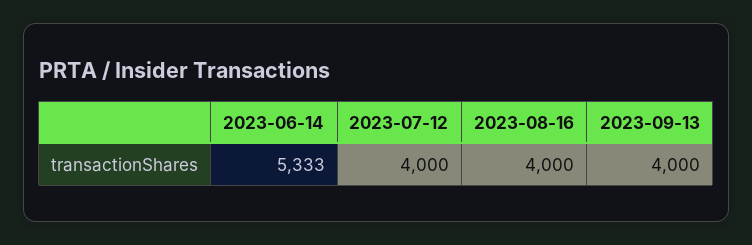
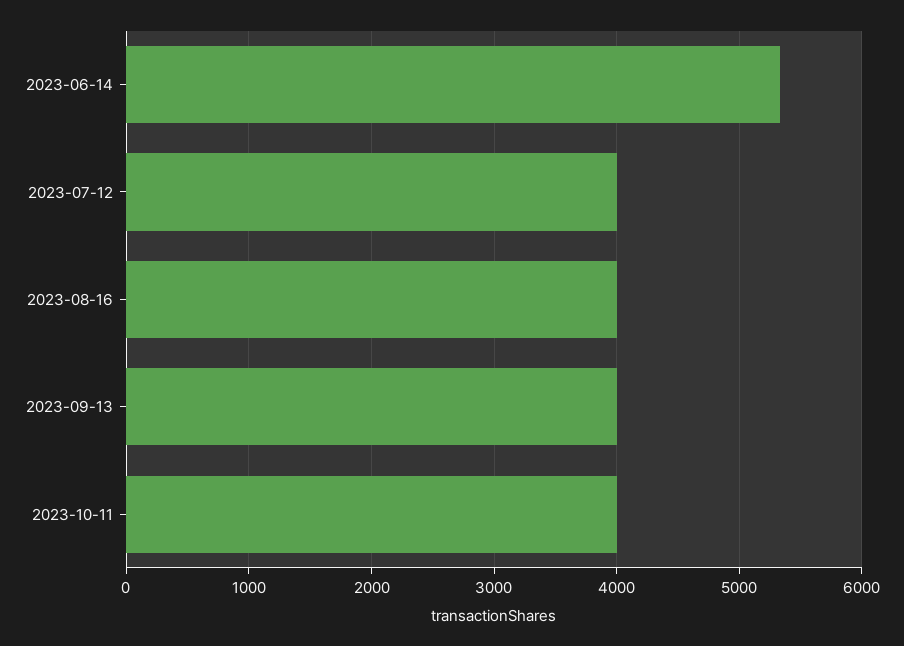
2023-10-11: none -> 4000

